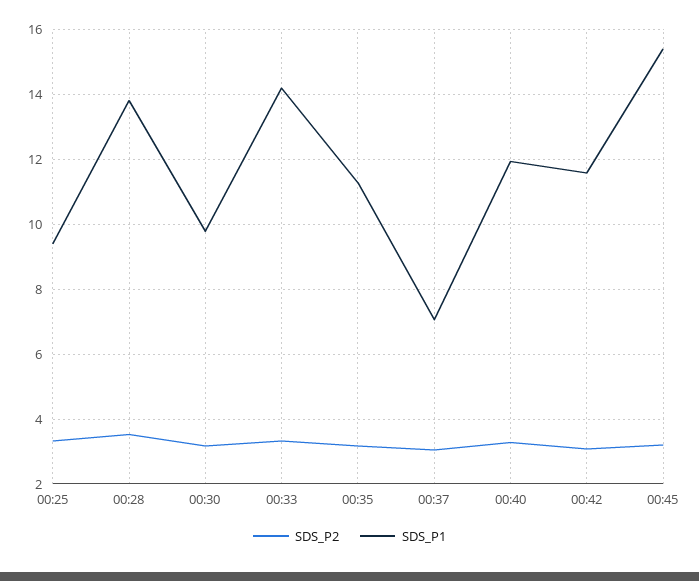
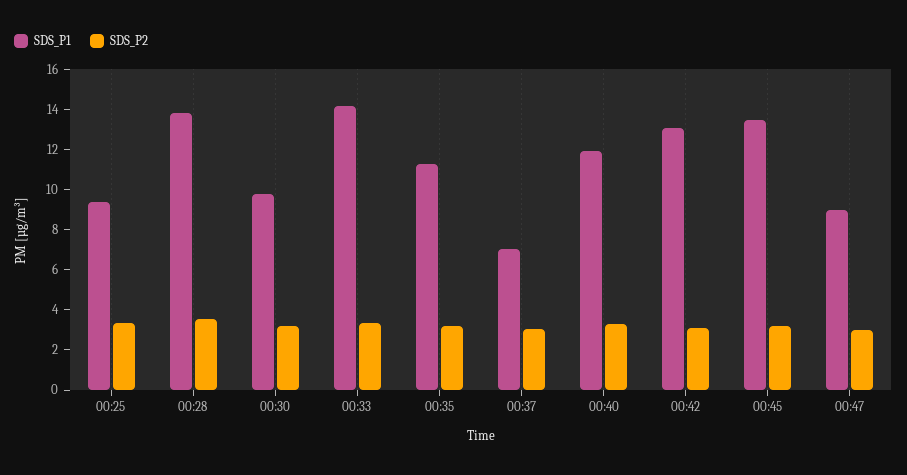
SDS_P1, 00:42: 11.6 -> 13
SDS_P1, 00:45: 15.4 -> 13.5
SDS_P1, 00:47: none -> 9
SDS_P2, 00:47: none -> 3

